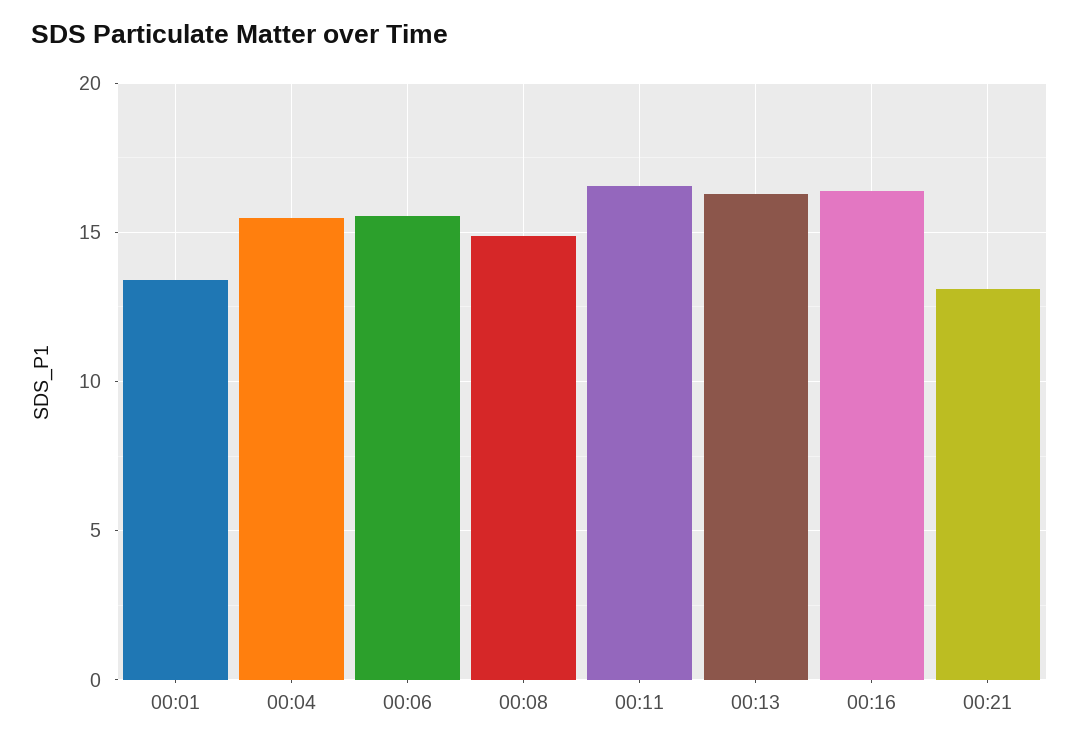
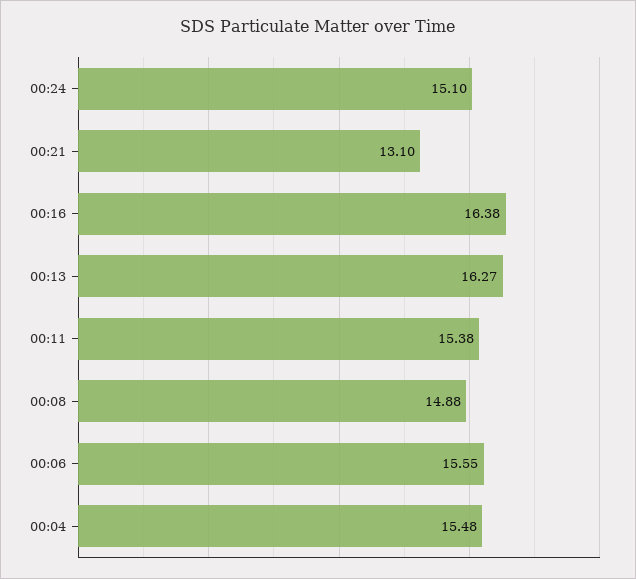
00:01: 13.5 -> none
00:11: 16.5 -> 15.38
00:24: none -> 15.1

